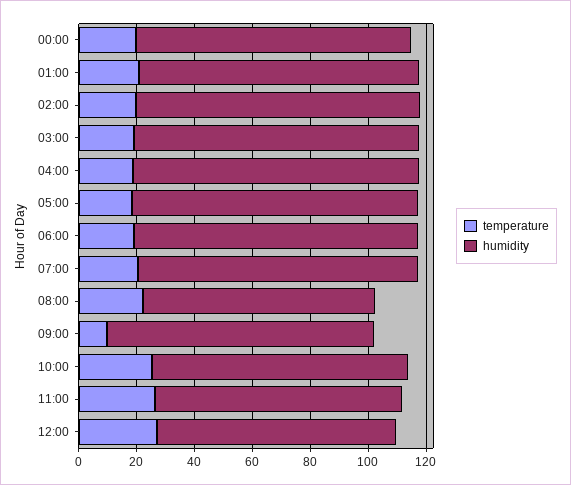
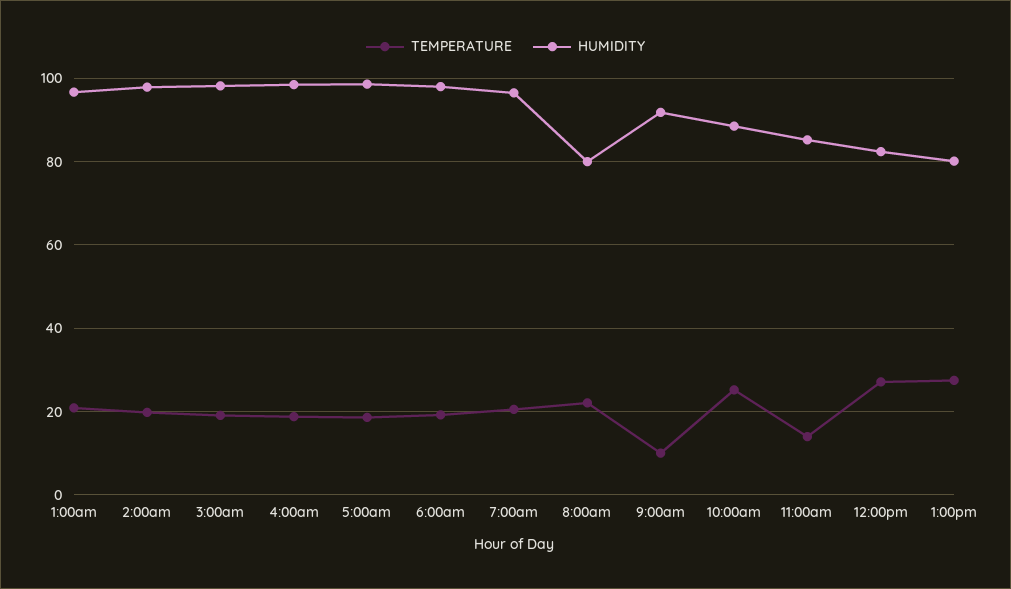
temperature, 00:00: 20 -> none
humidity, 00:00: 95 -> none
temperature, 11:00: 25 -> 14
temperature, 1:00pm: none -> 28
humidity, 1:00pm: none -> 80

